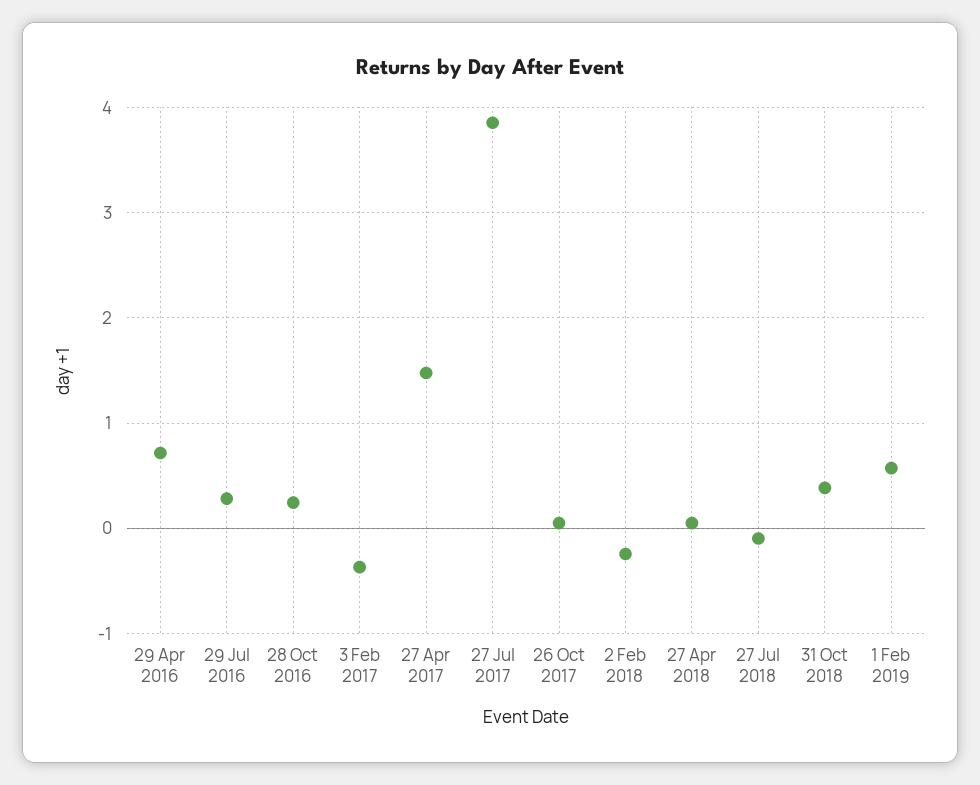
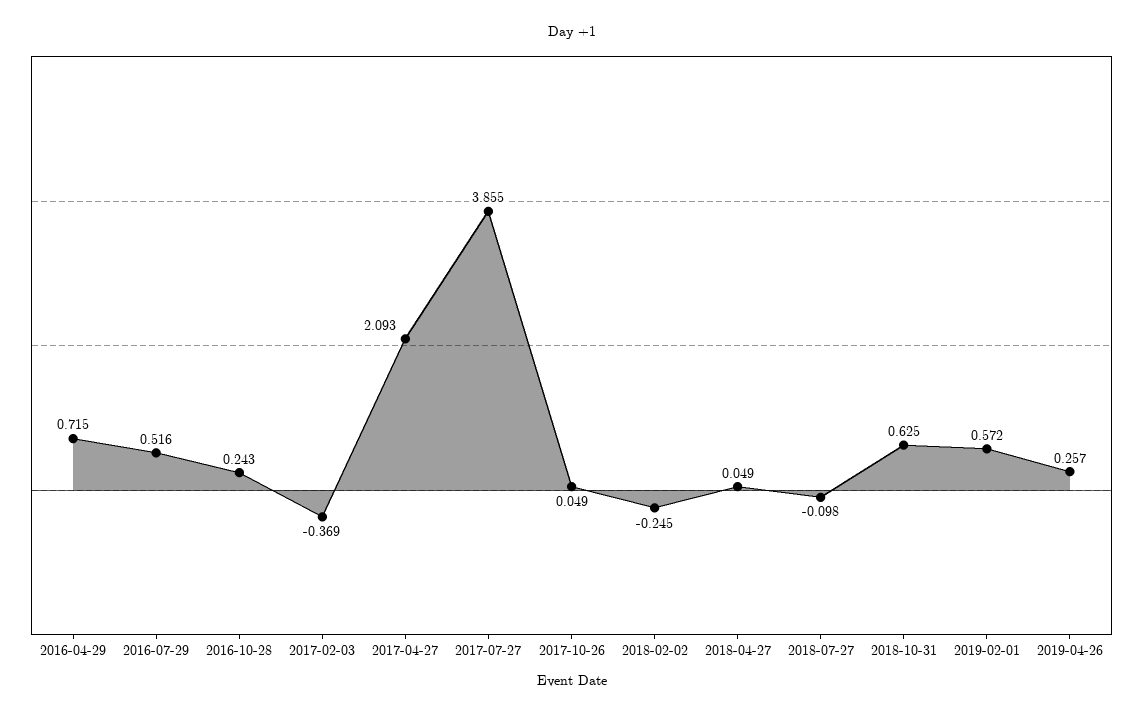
29 Jul 2016: 0.3 -> 0.516
27 Apr 2017: 1.5 -> 2.093
31 Oct 2018: 0.4 -> 0.625
2019-04-26: none -> 0.257

